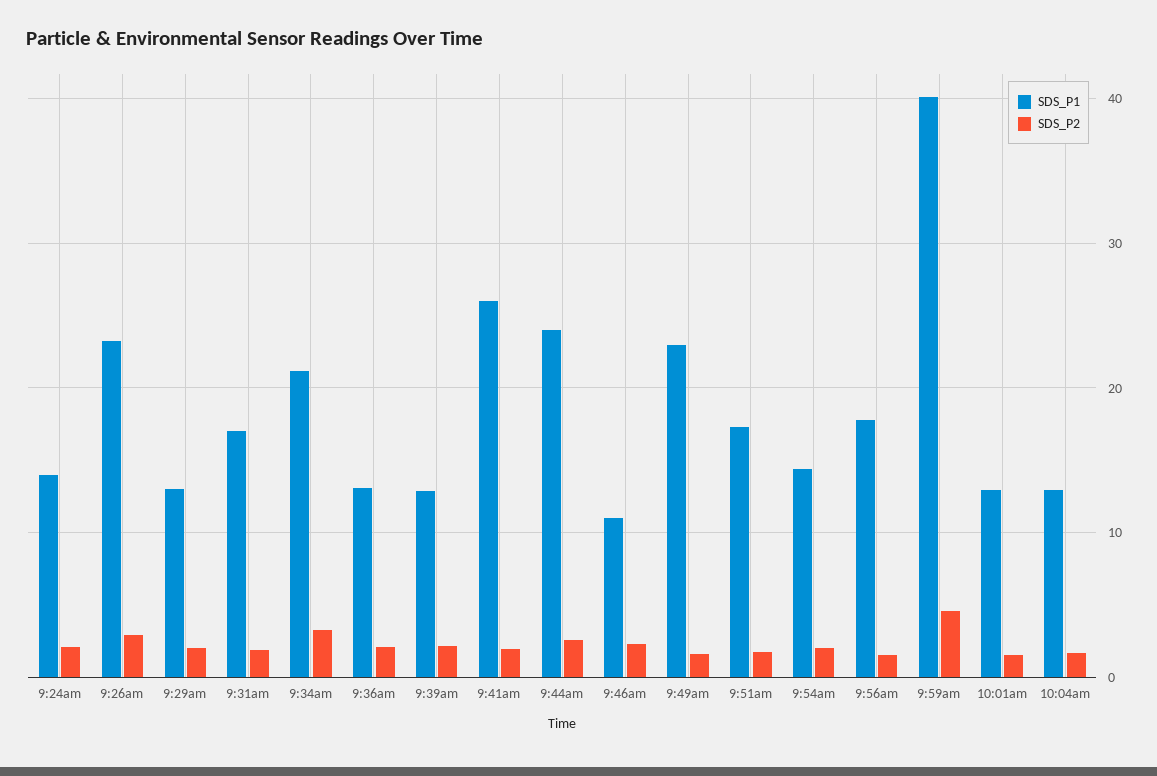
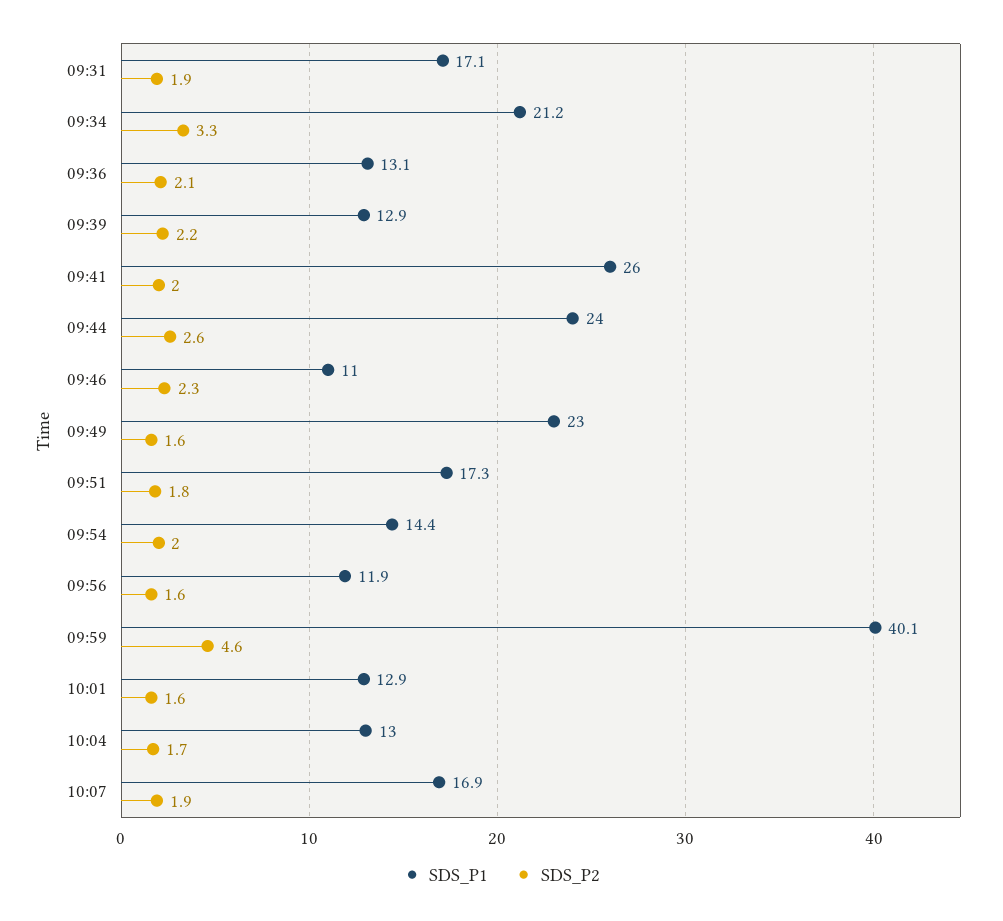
SDS_P1, 9:24am: 14 -> none
SDS_P2, 9:24am: 2 -> none
SDS_P1, 9:26am: 23 -> none
SDS_P2, 9:26am: 3 -> none
SDS_P1, 9:29am: 13 -> none
SDS_P2, 9:29am: 2 -> none
SDS_P1, 9:56am: 18 -> 11.9
SDS_P1, 10:07: none -> 16.9
SDS_P2, 10:07: none -> 1.9

